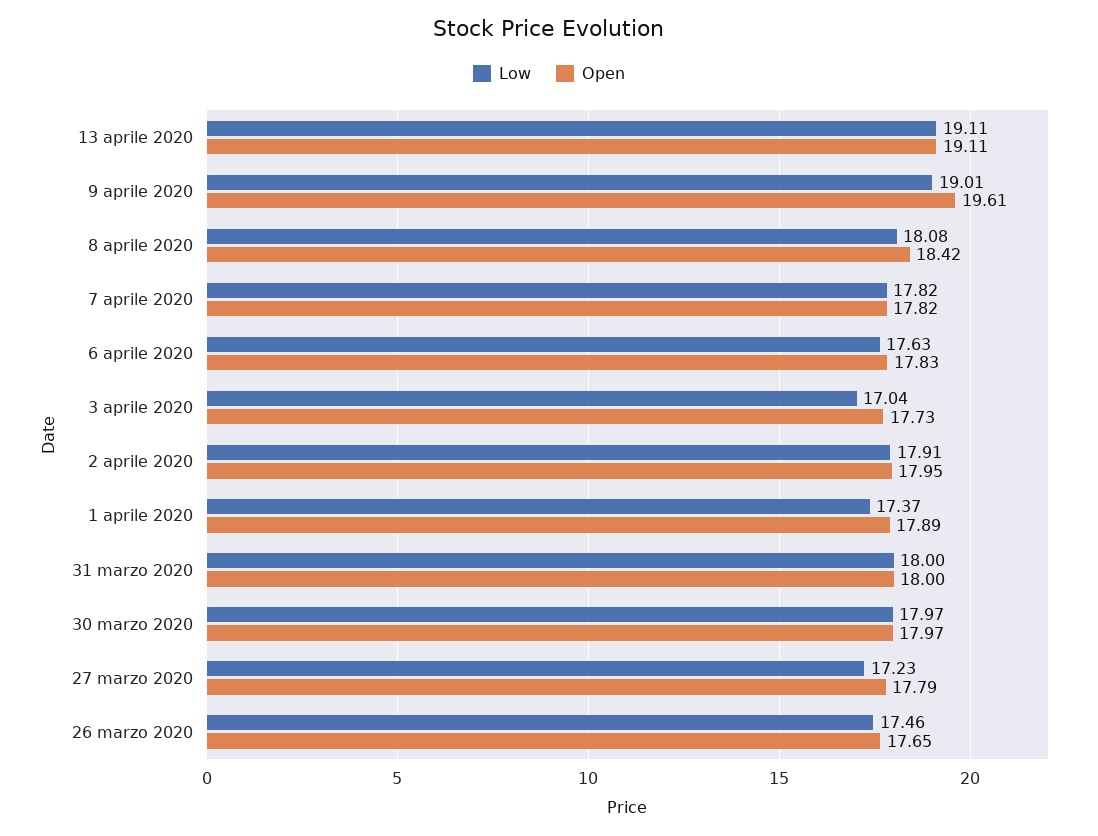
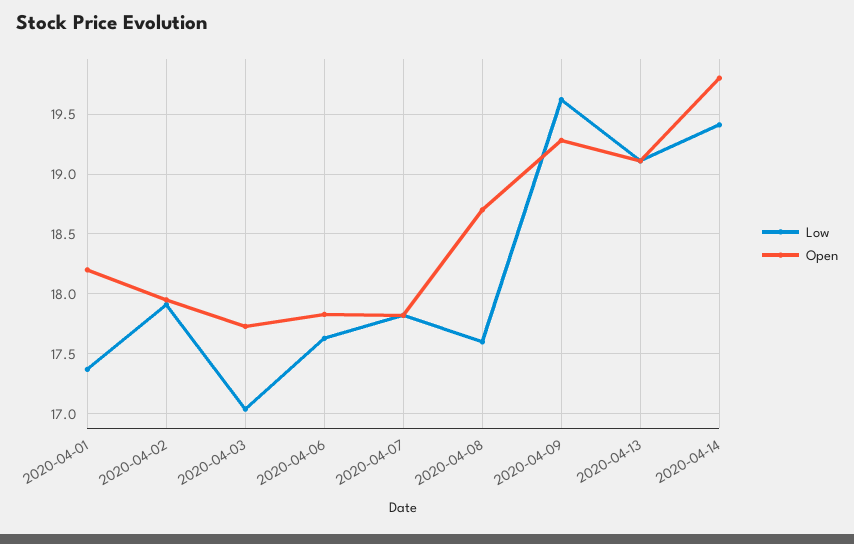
Low, 9 aprile 2020: 19.01 -> 19.6
Open, 9 aprile 2020: 19.61 -> 19.3
Low, 8 aprile 2020: 18.08 -> 17.6
Open, 8 aprile 2020: 18.42 -> 18.7
Open, 1 aprile 2020: 17.89 -> 18.2
Low, 31 marzo 2020: 18 -> none
Open, 31 marzo 2020: 18 -> none
Low, 30 marzo 2020: 17.97 -> none
Open, 30 marzo 2020: 17.97 -> none
Low, 27 marzo 2020: 17.23 -> none
Open, 27 marzo 2020: 17.79 -> none
Low, 26 marzo 2020: 17.46 -> none
Open, 26 marzo 2020: 17.65 -> none
Low, 2020-04-14: none -> 19.4
Open, 2020-04-14: none -> 19.8

